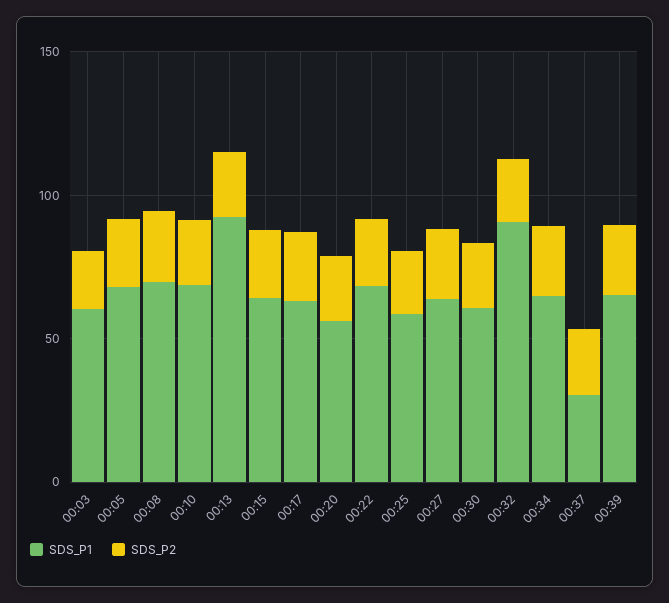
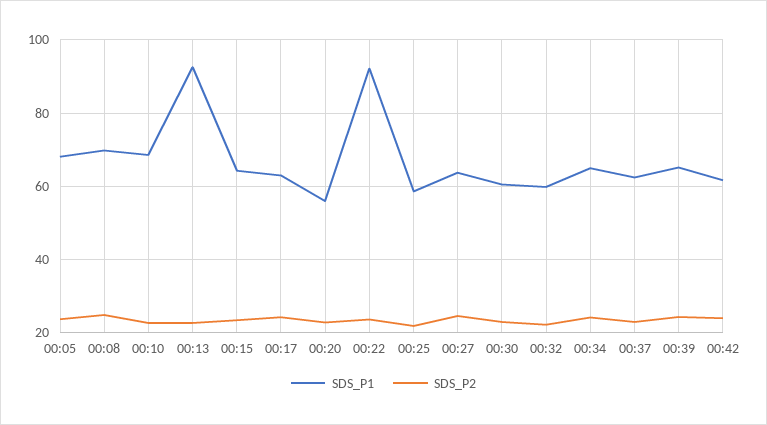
SDS_P1, 00:03: 60 -> none
SDS_P2, 00:03: 20 -> none
SDS_P1, 00:22: 70 -> 92
SDS_P1, 00:32: 90 -> 60
SDS_P1, 00:37: 30 -> 62
SDS_P1, 00:42: none -> 62
SDS_P2, 00:42: none -> 24

